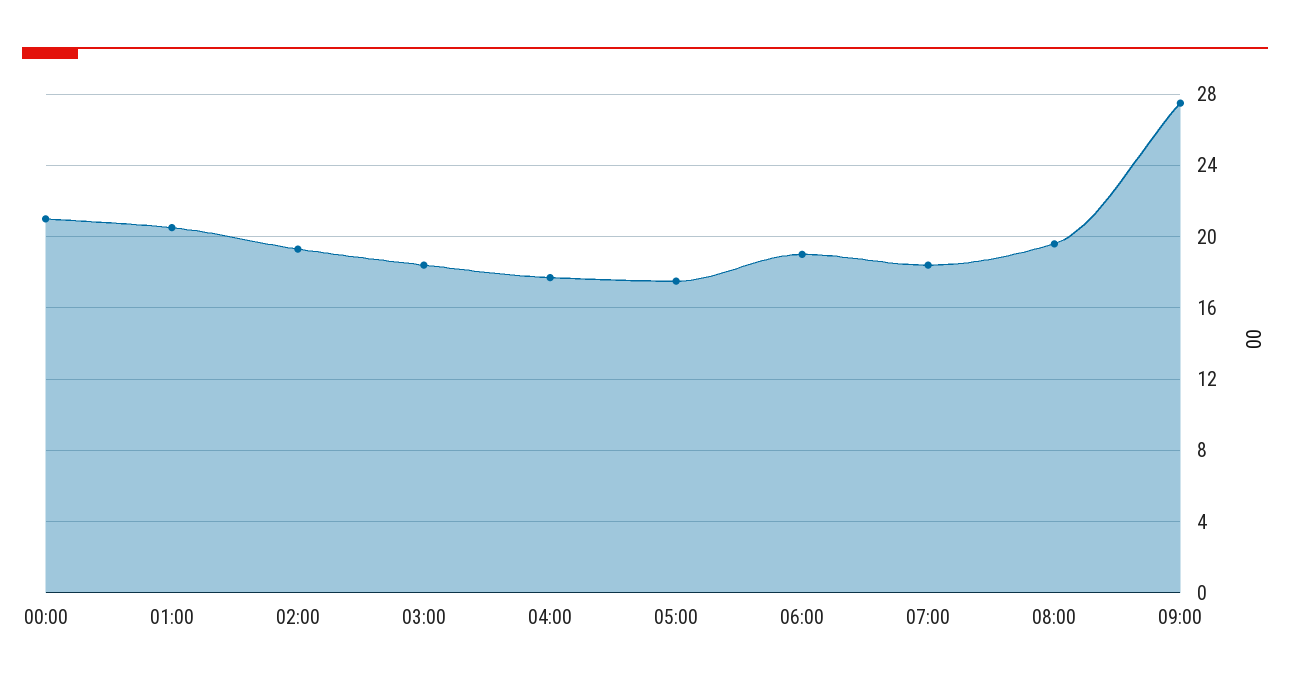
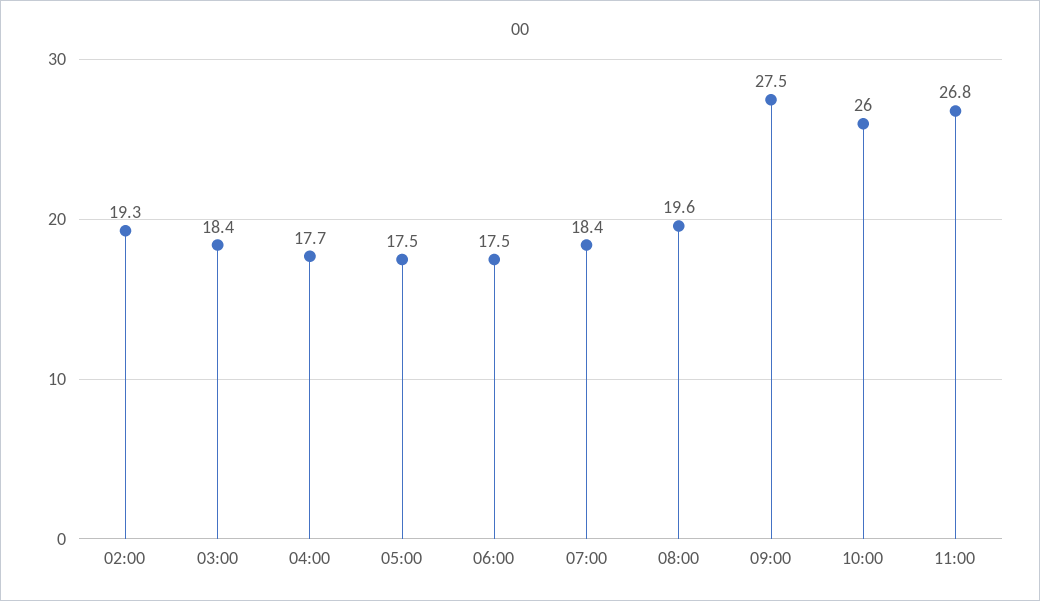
00:00: 21 -> none
01:00: 20.5 -> none
06:00: 19 -> 17.5
10:00: none -> 26
11:00: none -> 26.8

